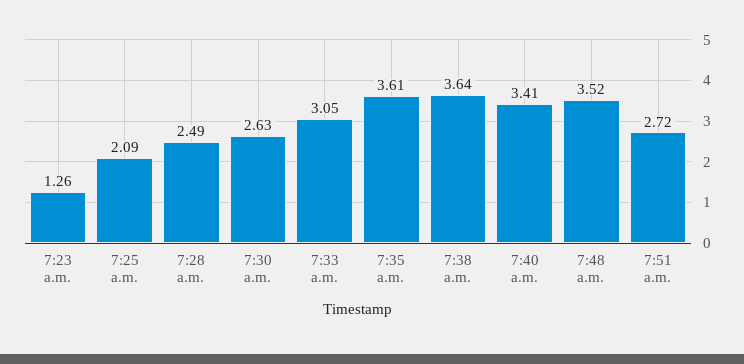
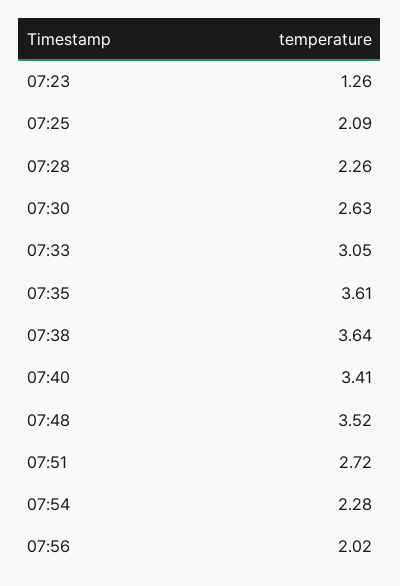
7:28 a.m.: 2.49 -> 2.26
07:54: none -> 2.28
07:56: none -> 2.02

